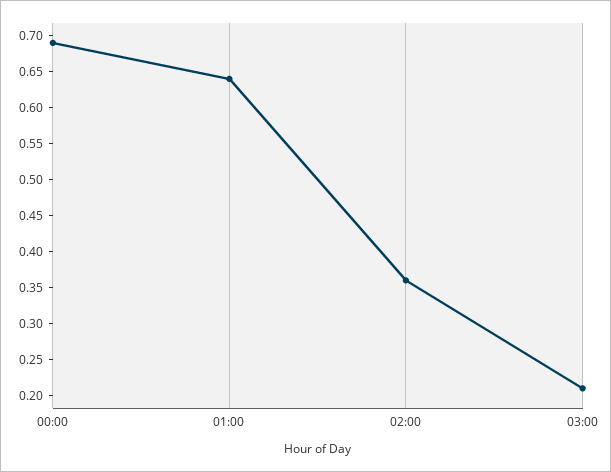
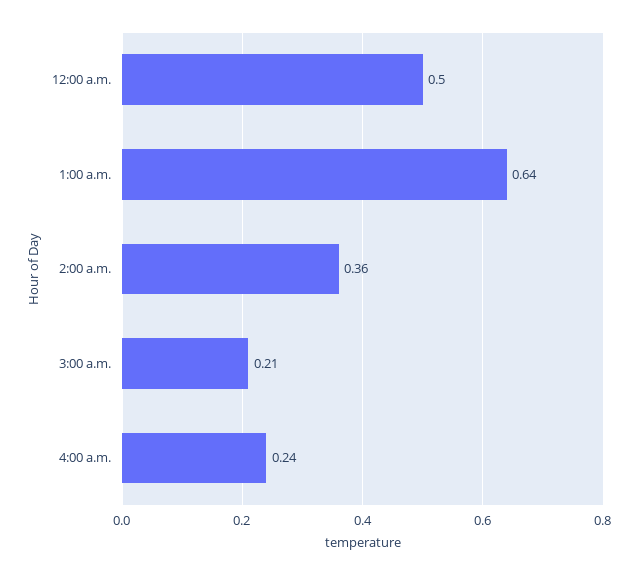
00:00: 0.7 -> 0.5
4:00 a.m.: none -> 0.24

